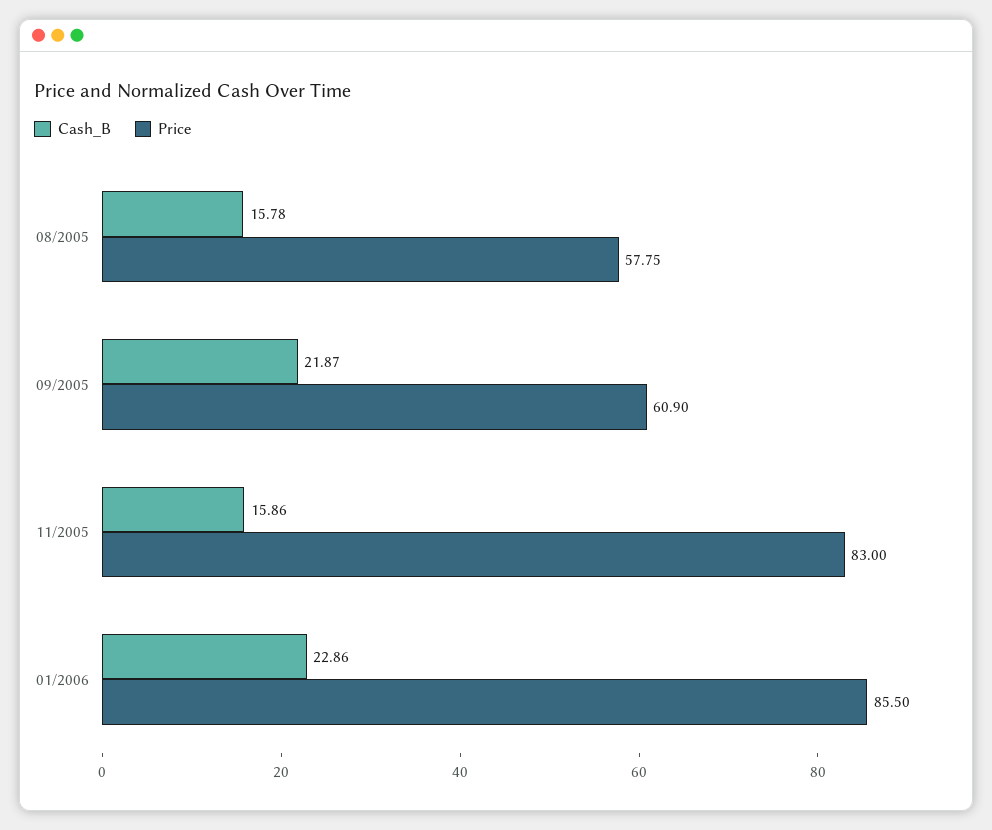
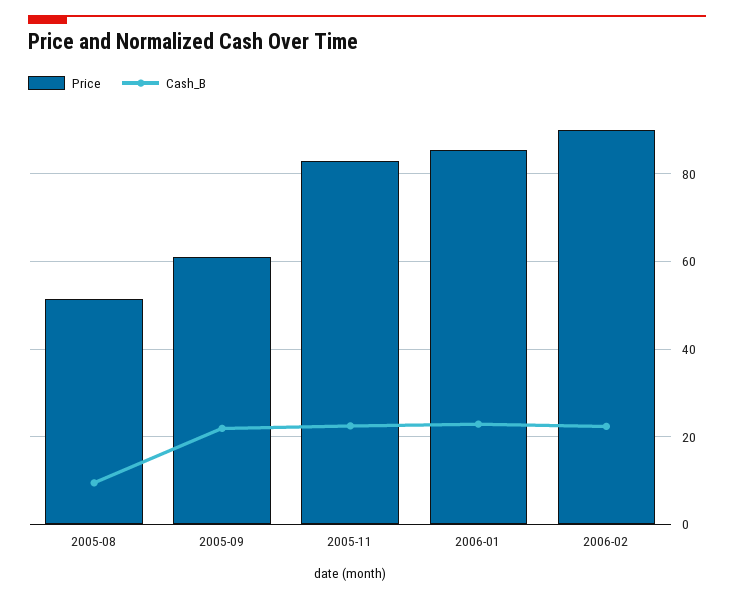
Cash_B, 08/2005: 15.78 -> 10
Price, 08/2005: 57.75 -> 52
Cash_B, 11/2005: 15.86 -> 22
Price, 2006-02: none -> 90
Cash_B, 2006-02: none -> 22

